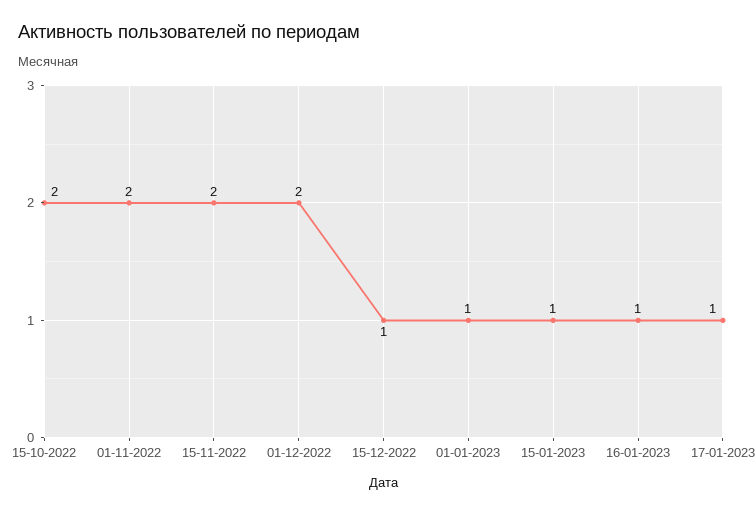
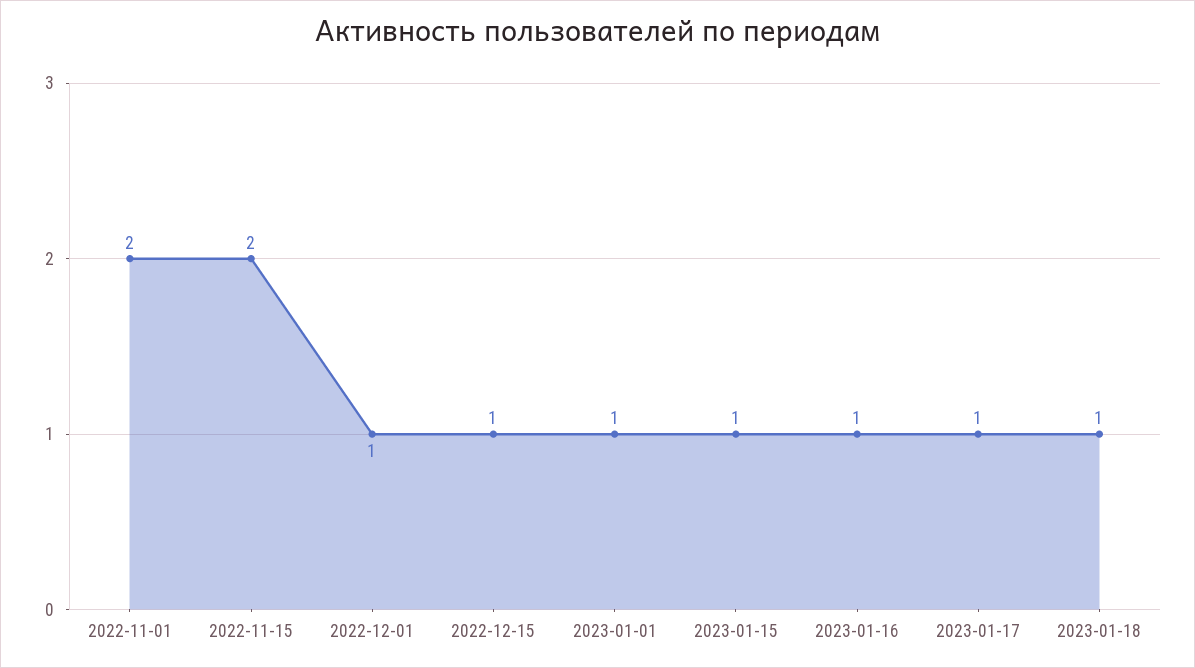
15-10-2022: 2 -> none
01-12-2022: 2 -> 1
2023-01-18: none -> 1

